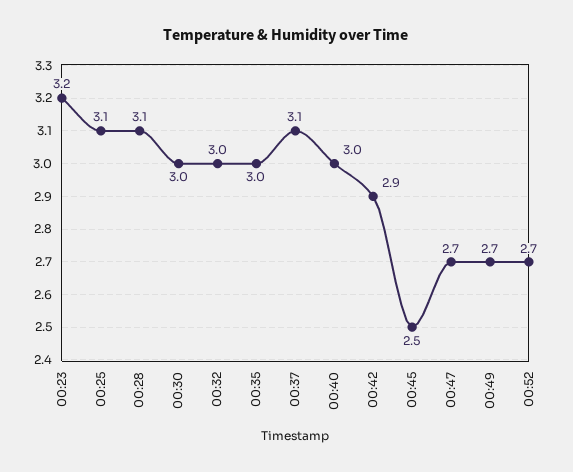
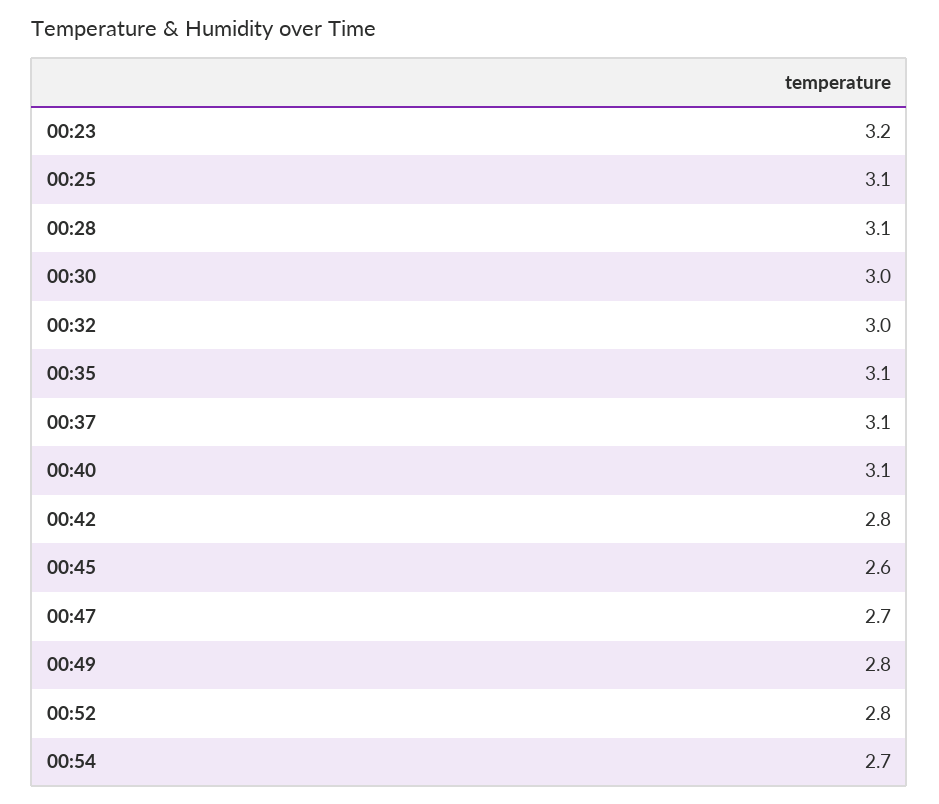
00:35: 3 -> 3.1
00:40: 3 -> 3.1
00:42: 2.9 -> 2.8
00:45: 2.5 -> 2.6
00:49: 2.7 -> 2.8
00:52: 2.7 -> 2.8
00:54: none -> 2.7

